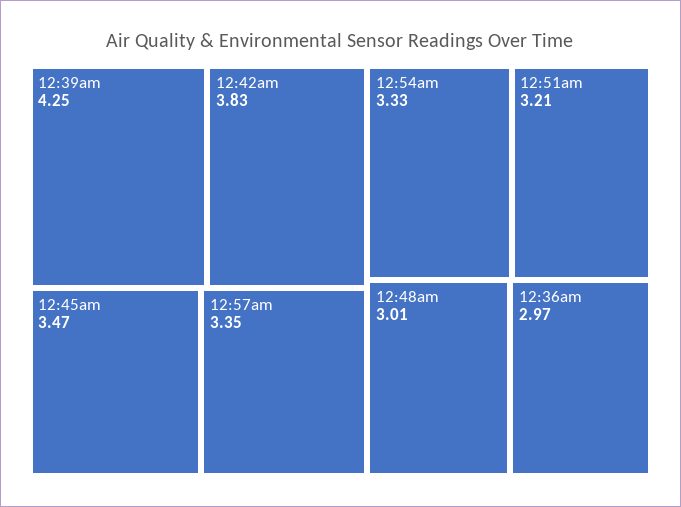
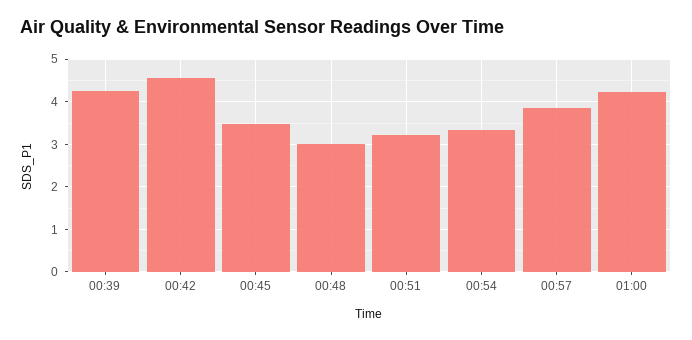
12:42am: 3.83 -> 4.6
12:57am: 3.35 -> 3.8
12:36am: 2.97 -> none
01:00: none -> 4.2

